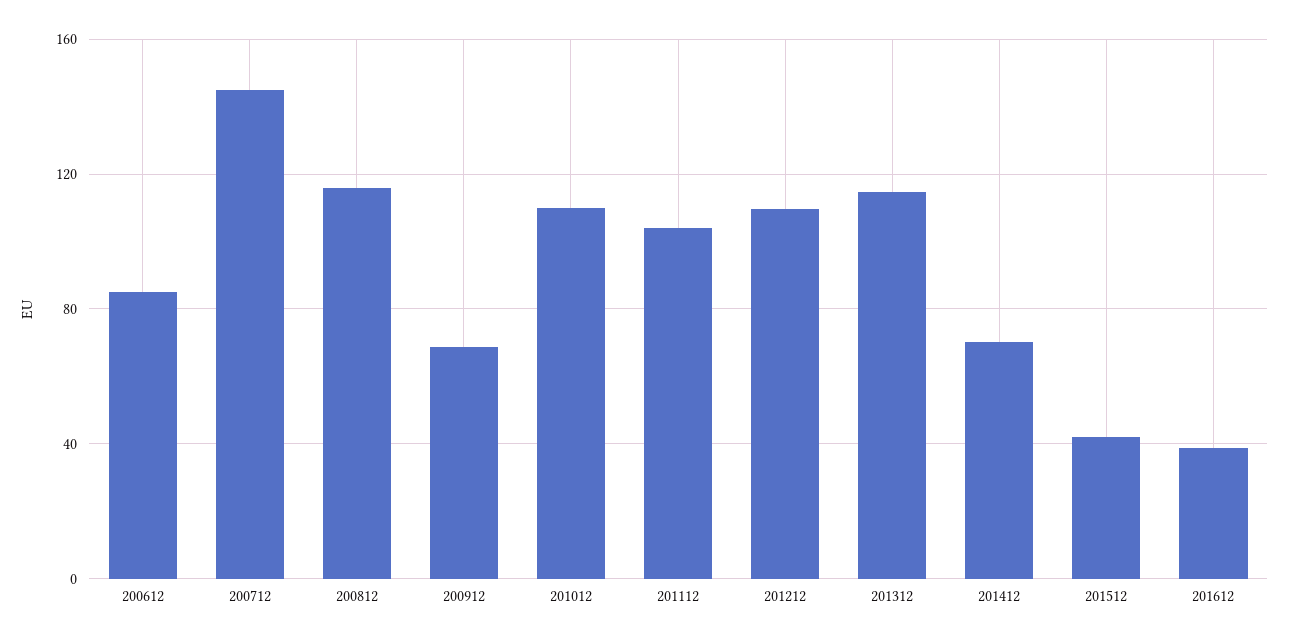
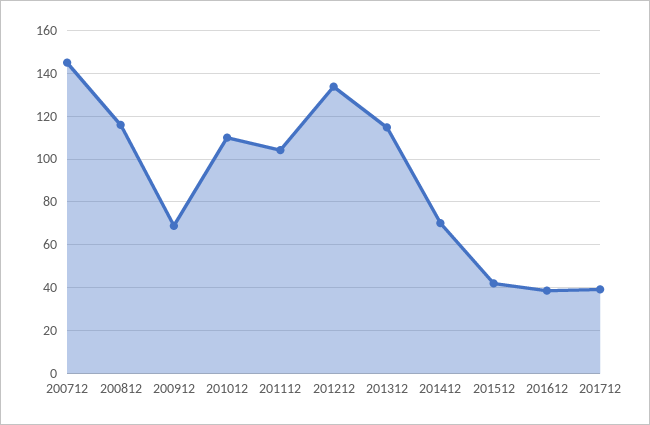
200612: 85 -> none
201212: 110 -> 135
201712: none -> 40

